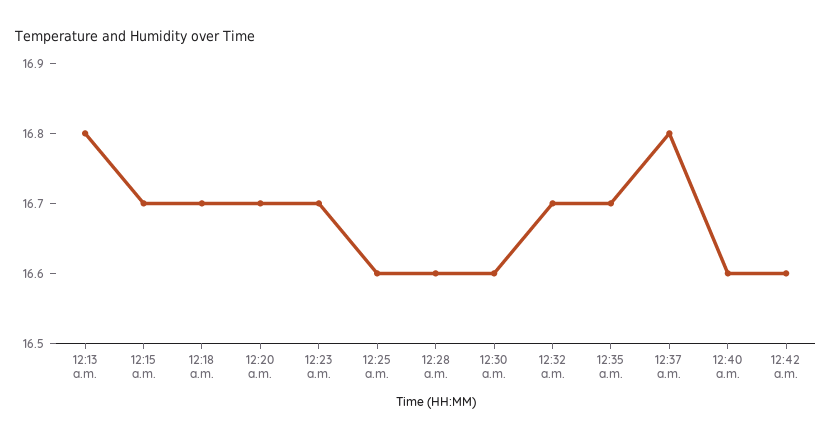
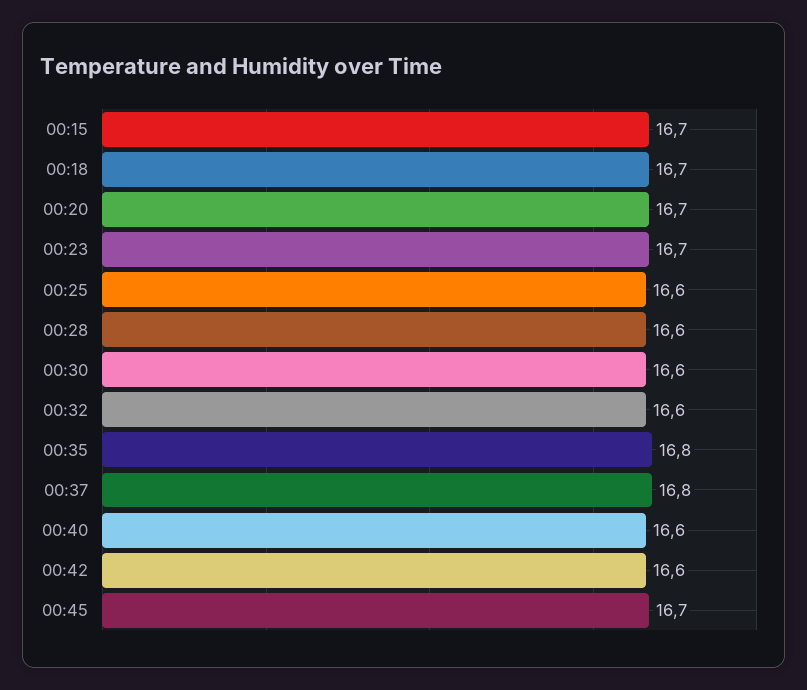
12:13 a.m.: 16.8 -> none
12:32 a.m.: 16.7 -> 16.6
12:35 a.m.: 16.7 -> 16.8
00:45: none -> 16.7

